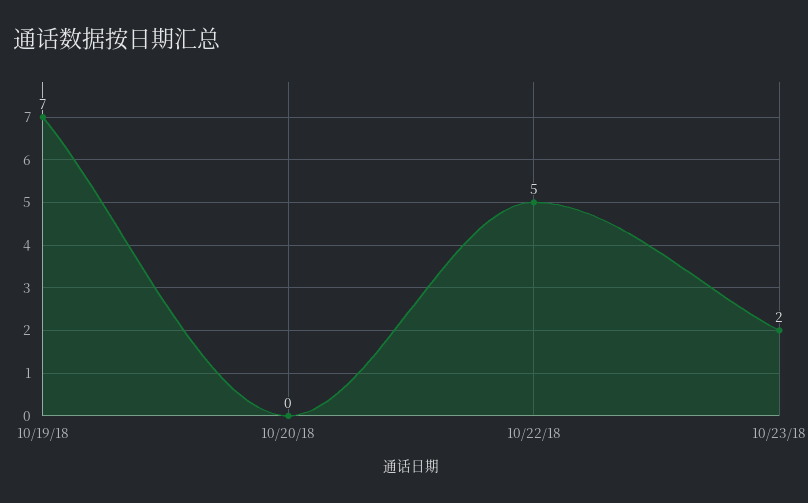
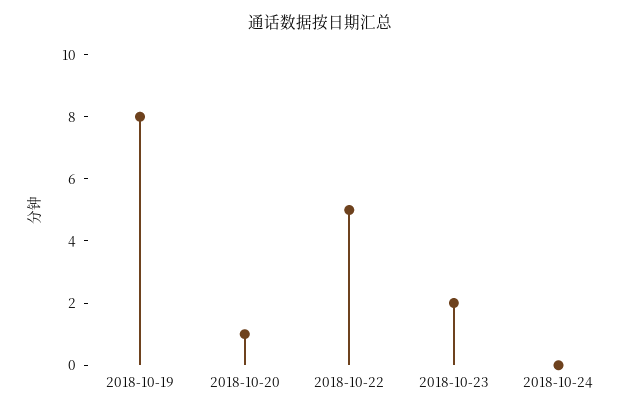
10/19/18: 7 -> 8
10/20/18: 0 -> 1
2018-10-24: none -> 0

